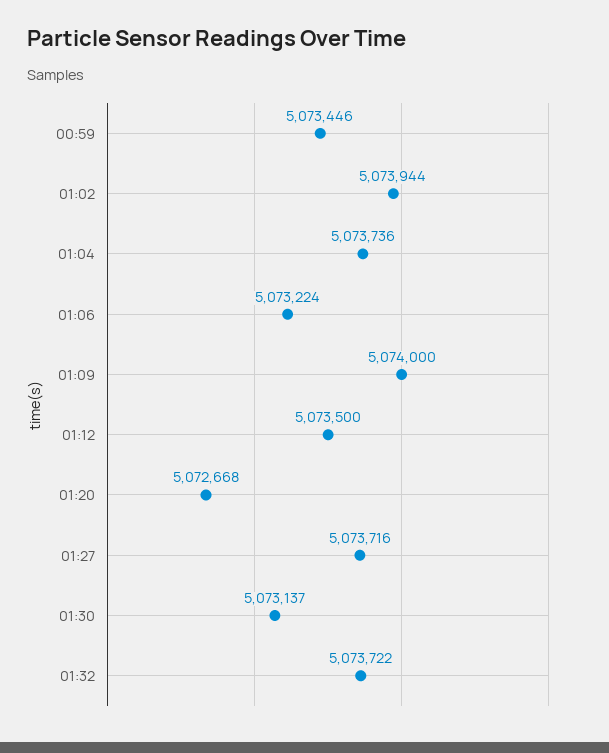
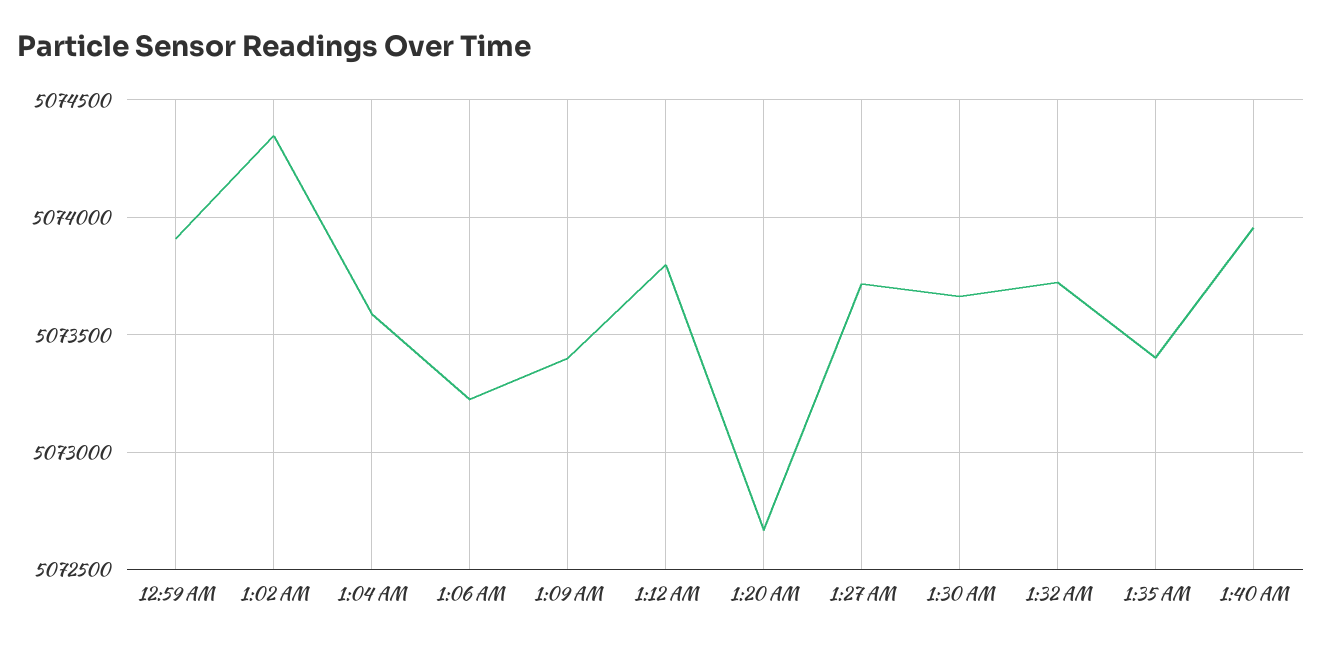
00:59: 5073446 -> 5073900
01:02: 5073944 -> 5074350
01:04: 5073736 -> 5073600
01:09: 5074000 -> 5073400
01:12: 5073500 -> 5073800
01:30: 5073137 -> 5073650
1:35 AM: none -> 5073400
1:40 AM: none -> 5073950

